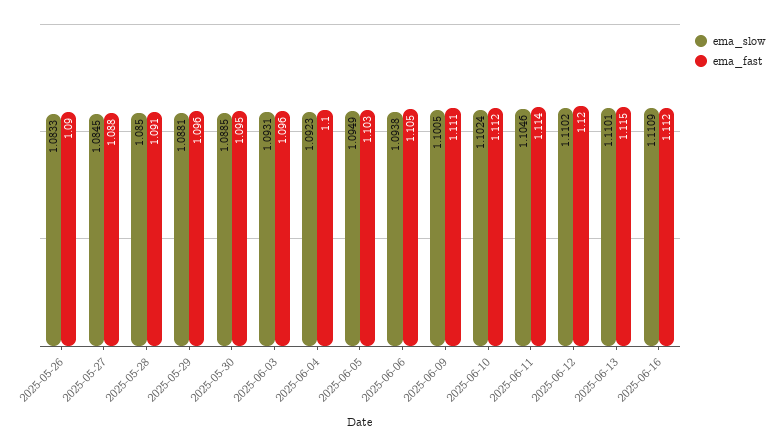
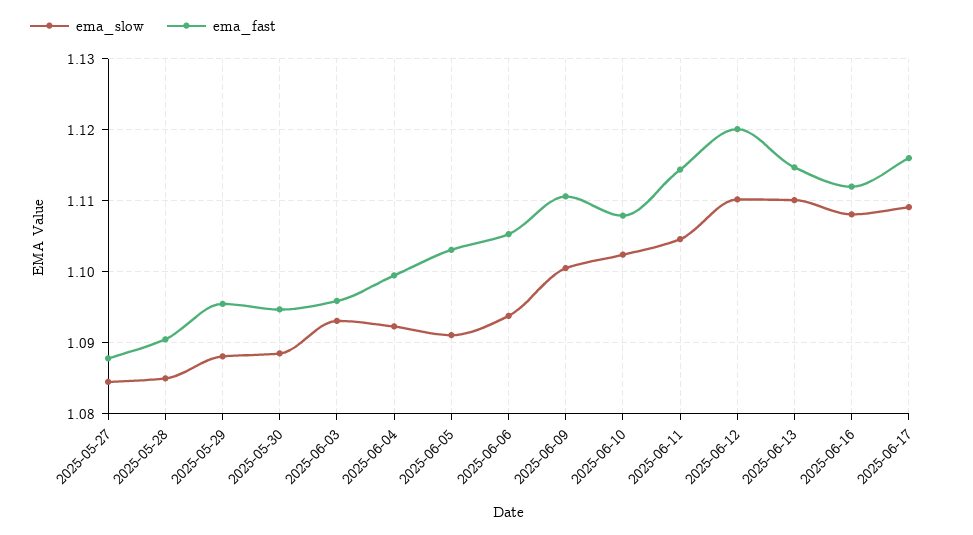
ema_slow, 2025-05-26: 1.0833 -> none
ema_fast, 2025-05-26: 1.09 -> none
ema_slow, 2025-06-05: 1.0949 -> 1.091
ema_fast, 2025-06-10: 1.112 -> 1.108
ema_slow, 2025-06-16: 1.1109 -> 1.108
ema_slow, 2025-06-17: none -> 1.109
ema_fast, 2025-06-17: none -> 1.116

